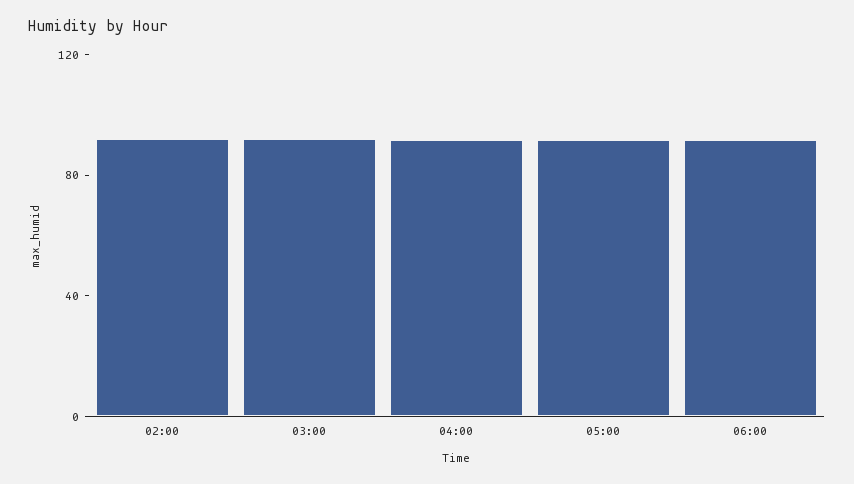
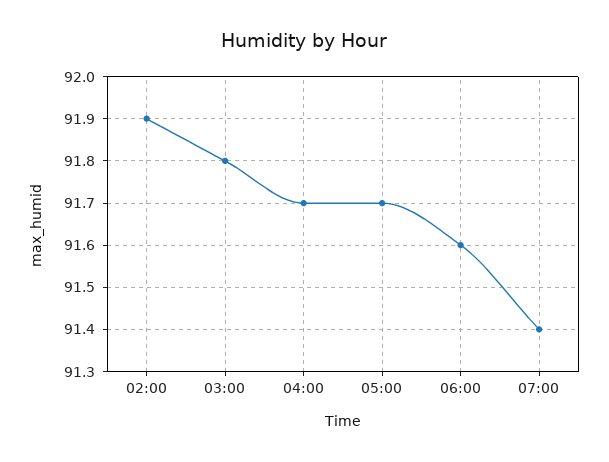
07:00: none -> 91.4

